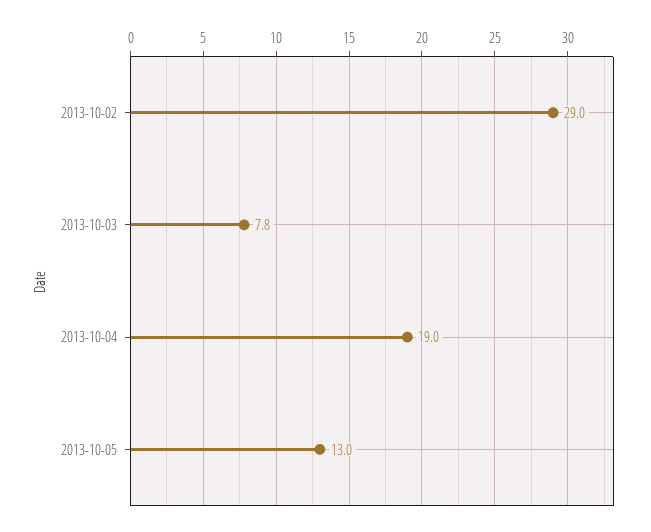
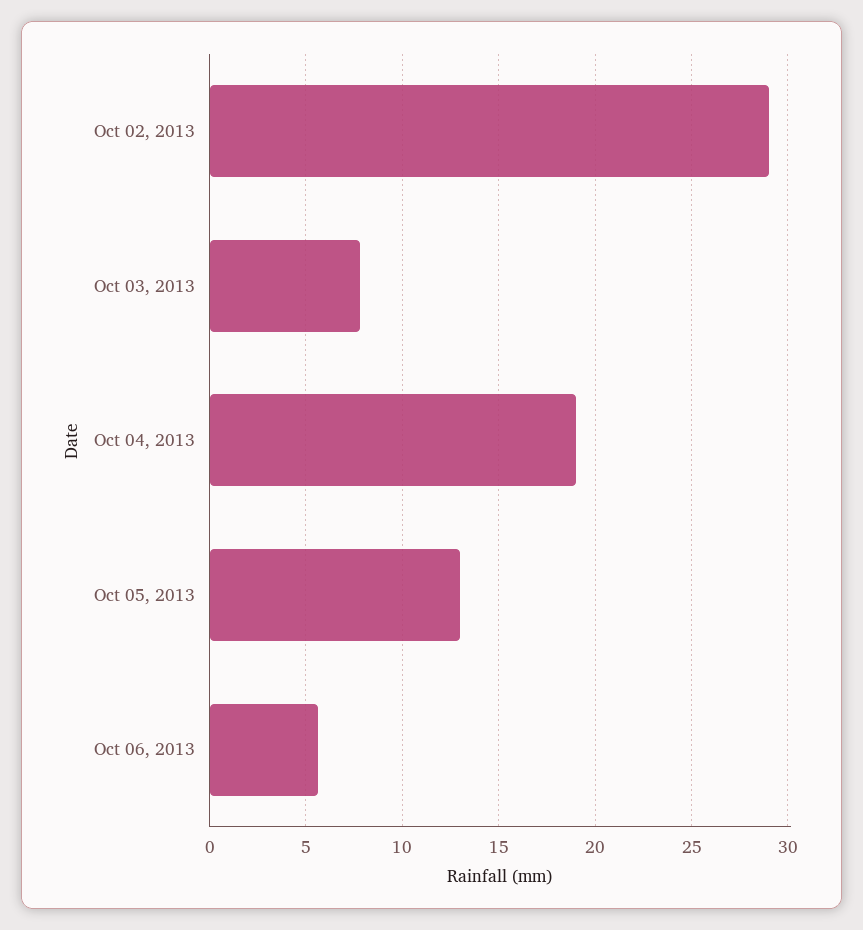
Oct 06, 2013: none -> 5.5

